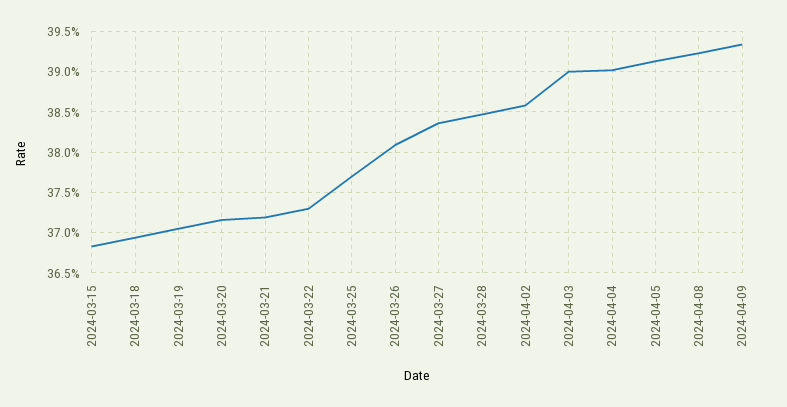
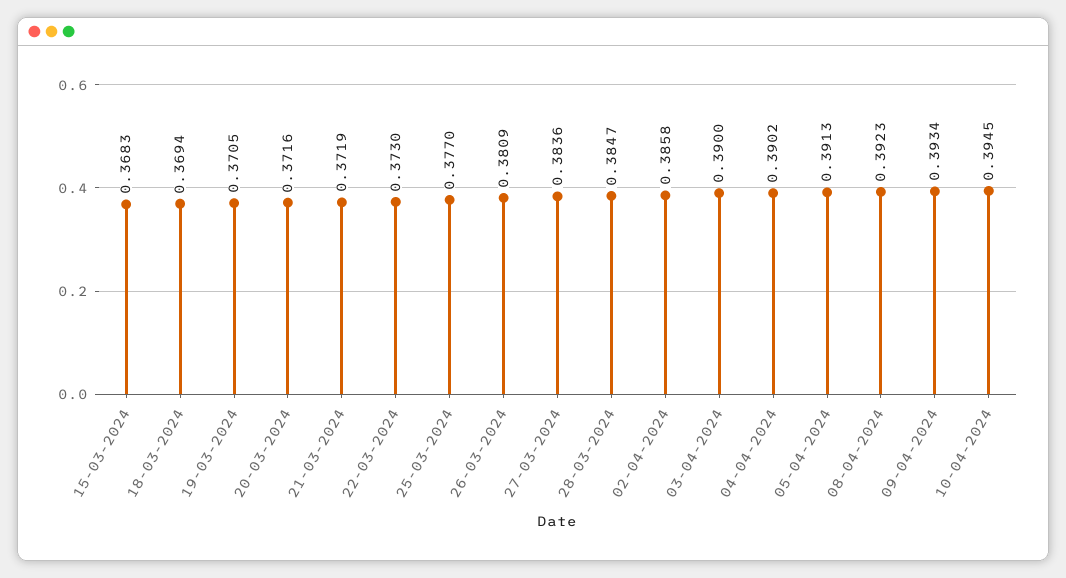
10-04-2024: none -> 0.3945

